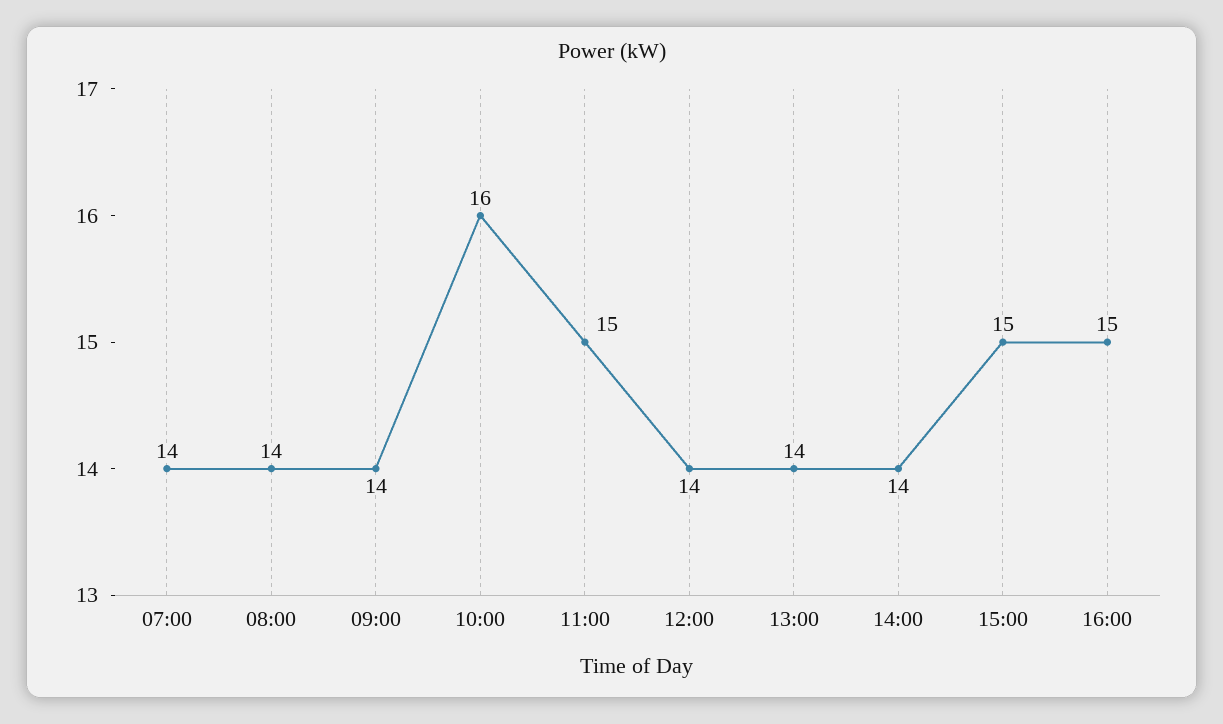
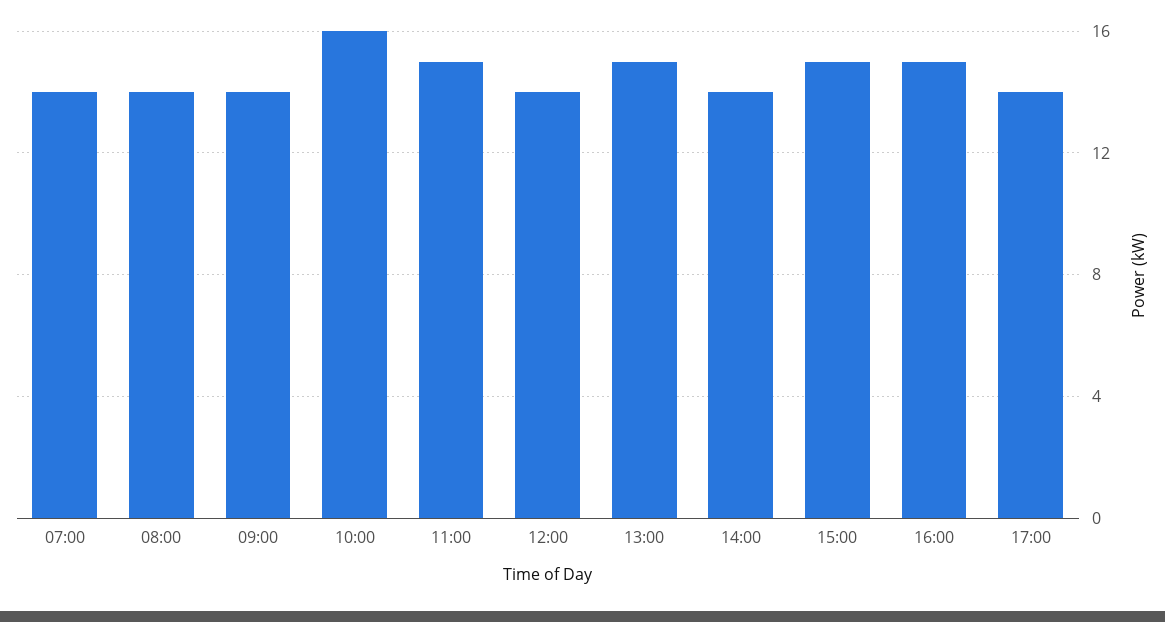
13:00: 14 -> 15
17:00: none -> 14

